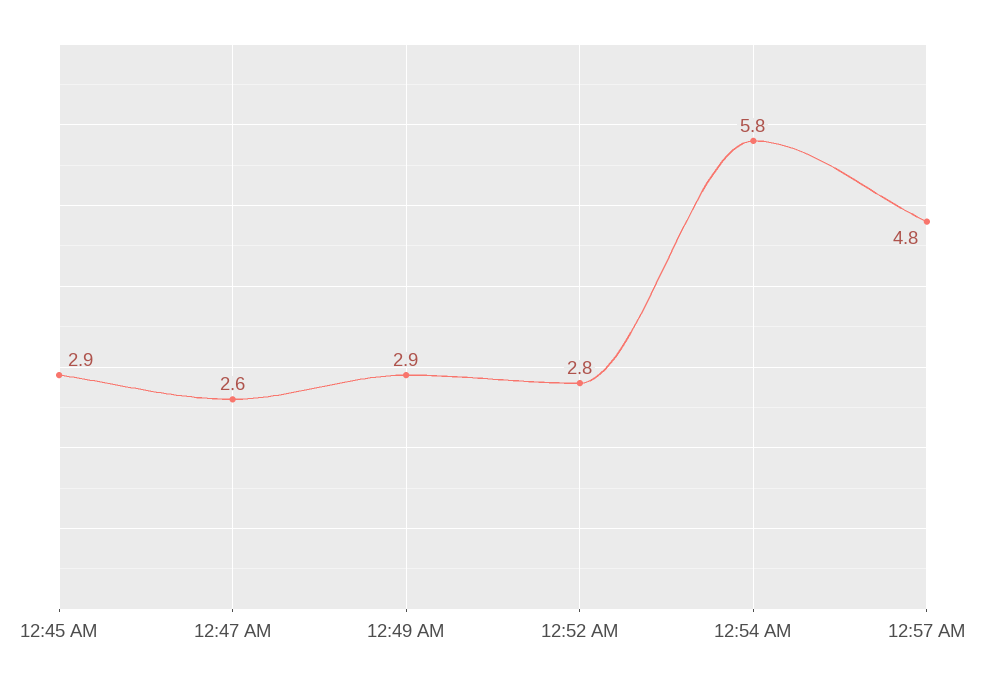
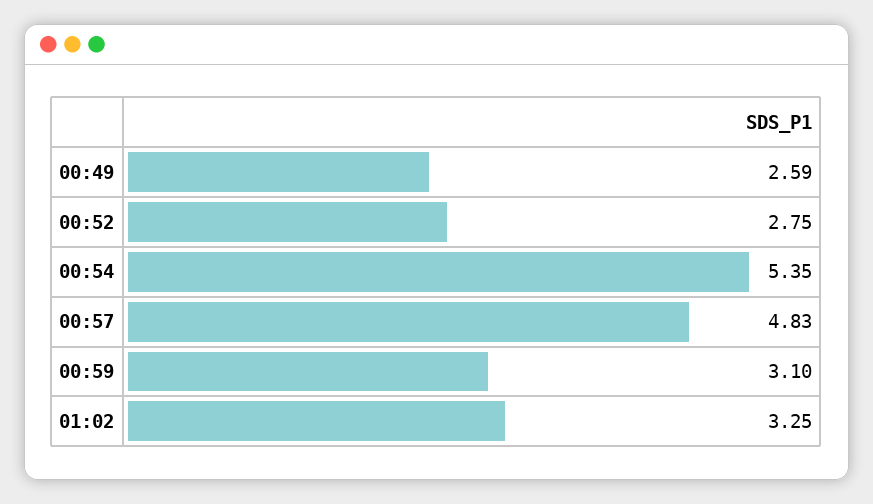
12:45 AM: 2.9 -> none
12:47 AM: 2.6 -> none
12:49 AM: 2.9 -> 2.59
12:54 AM: 5.8 -> 5.35
00:59: none -> 3.1
01:02: none -> 3.25

